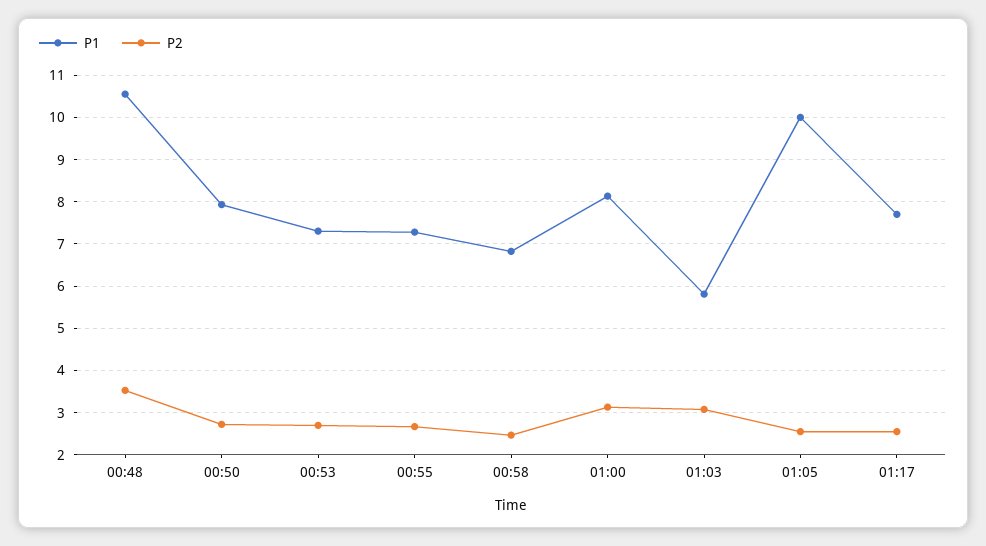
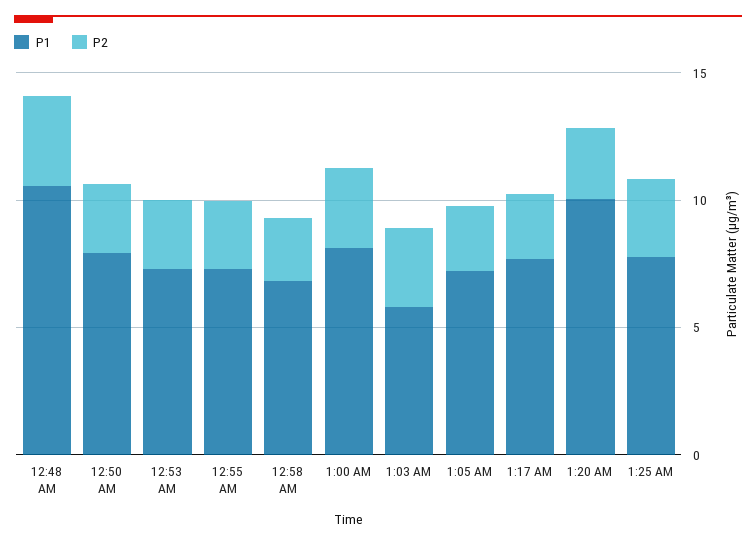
P1, 01:05: 10 -> 7
P1, 1:20 AM: none -> 10
P2, 1:20 AM: none -> 3
P1, 1:25 AM: none -> 8
P2, 1:25 AM: none -> 3

